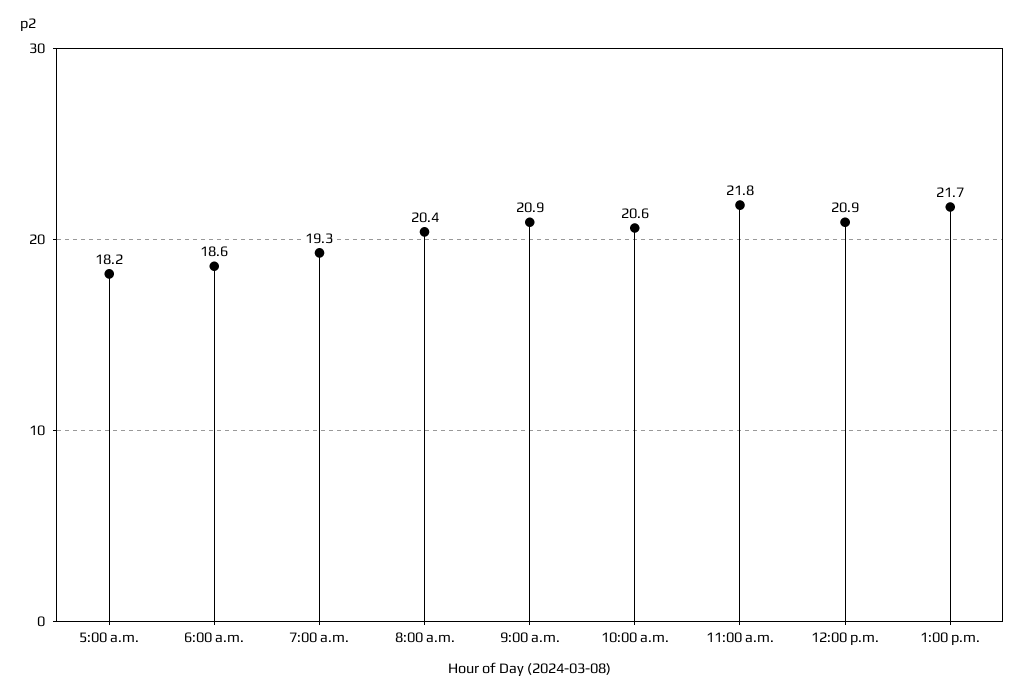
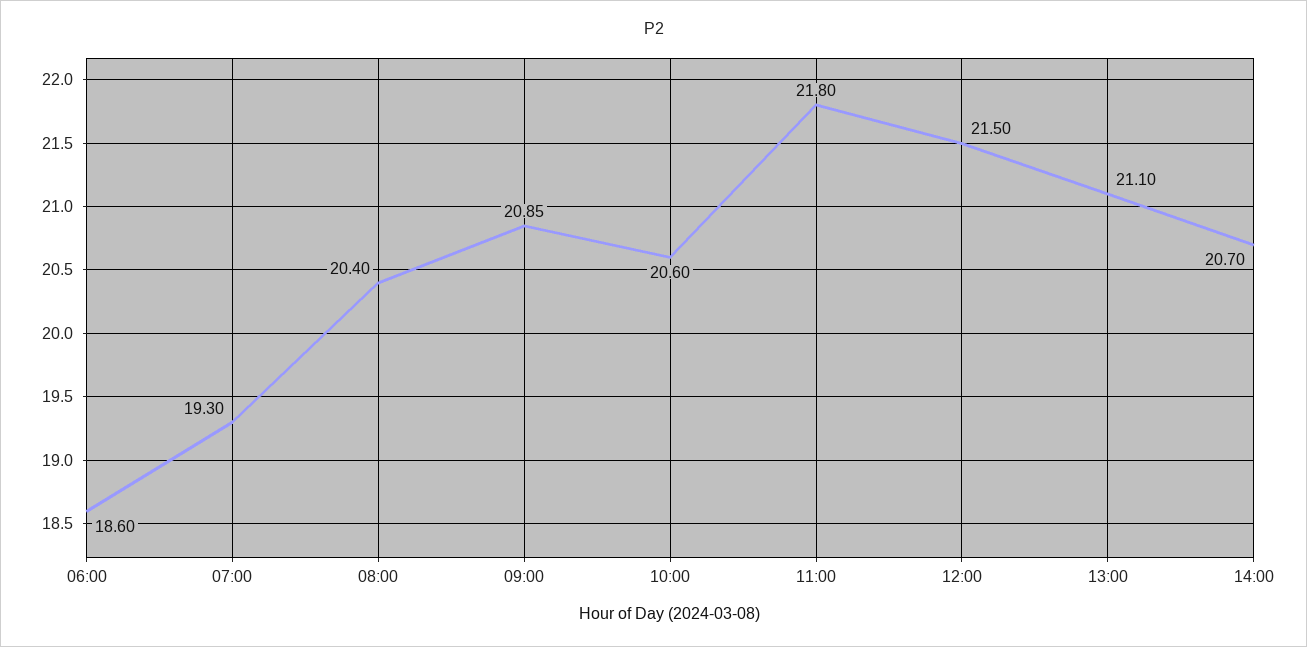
5:00 a.m.: 18.2 -> none
12:00 p.m.: 20.9 -> 21.5
1:00 p.m.: 21.7 -> 21.1
14:00: none -> 20.7

